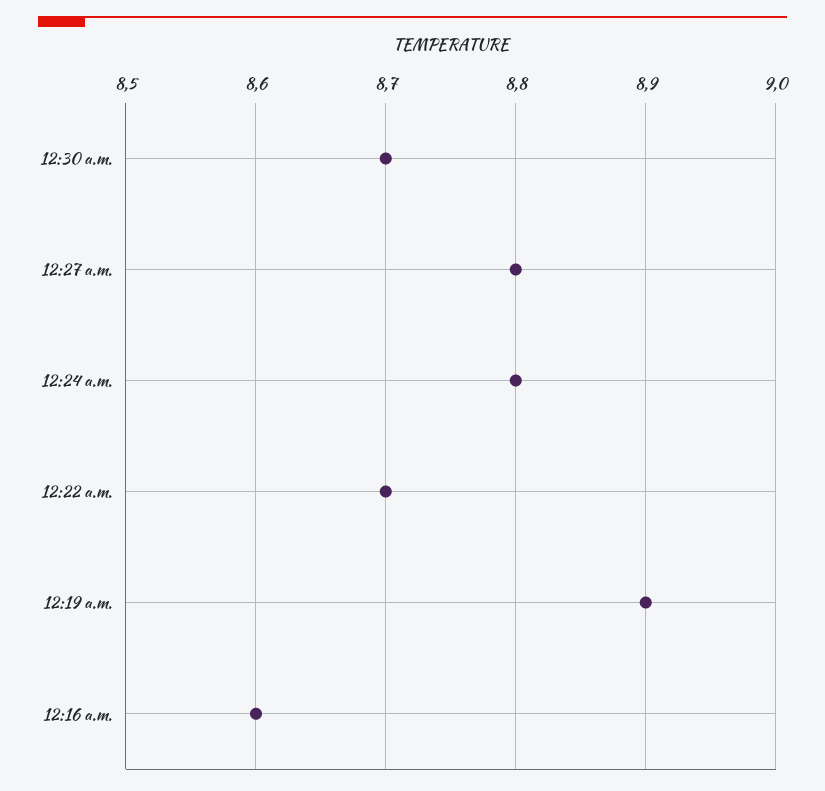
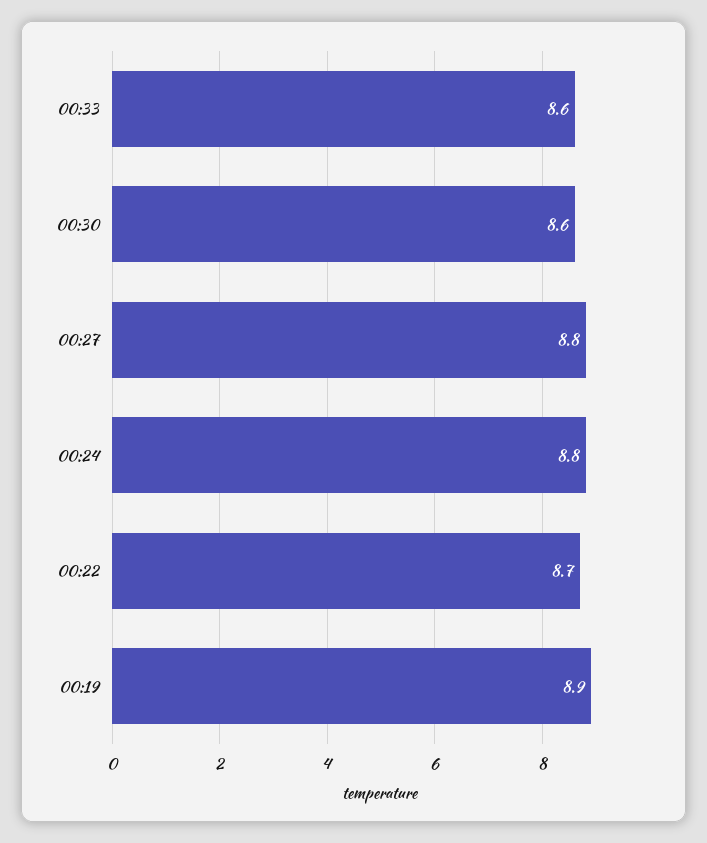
12:30 a.m.: 8.7 -> 8.6
12:16 a.m.: 8.6 -> none
00:33: none -> 8.6

